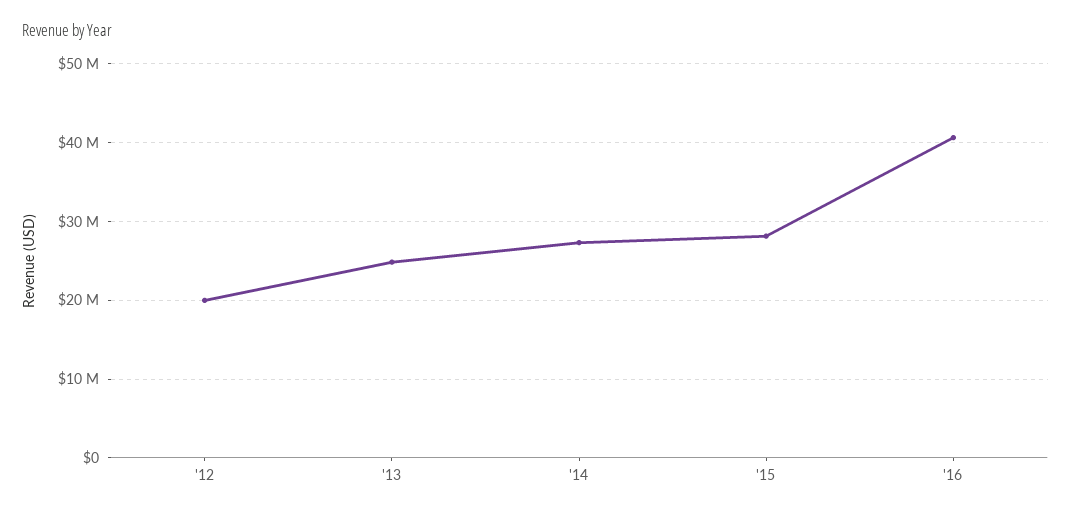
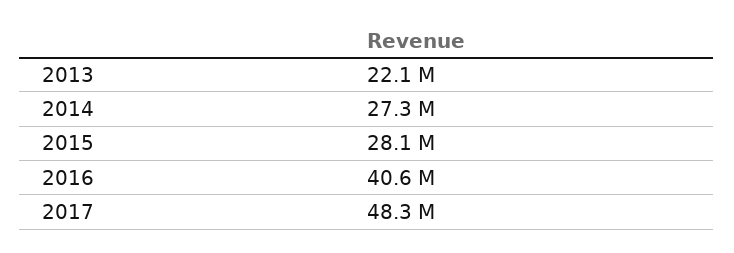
'12: 20000000 -> none
'13: 25000000 -> 22100000
2017: none -> 48300000

